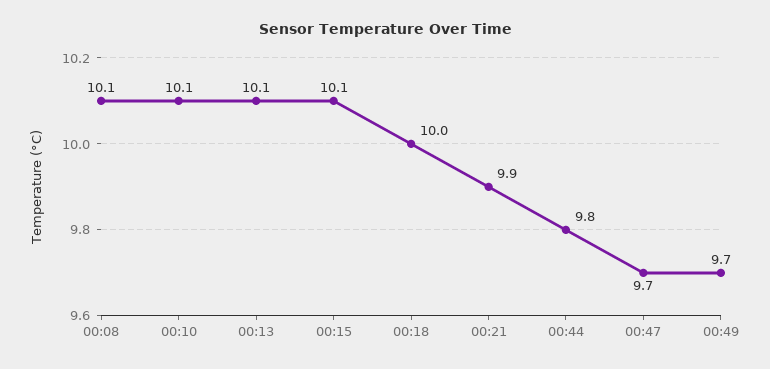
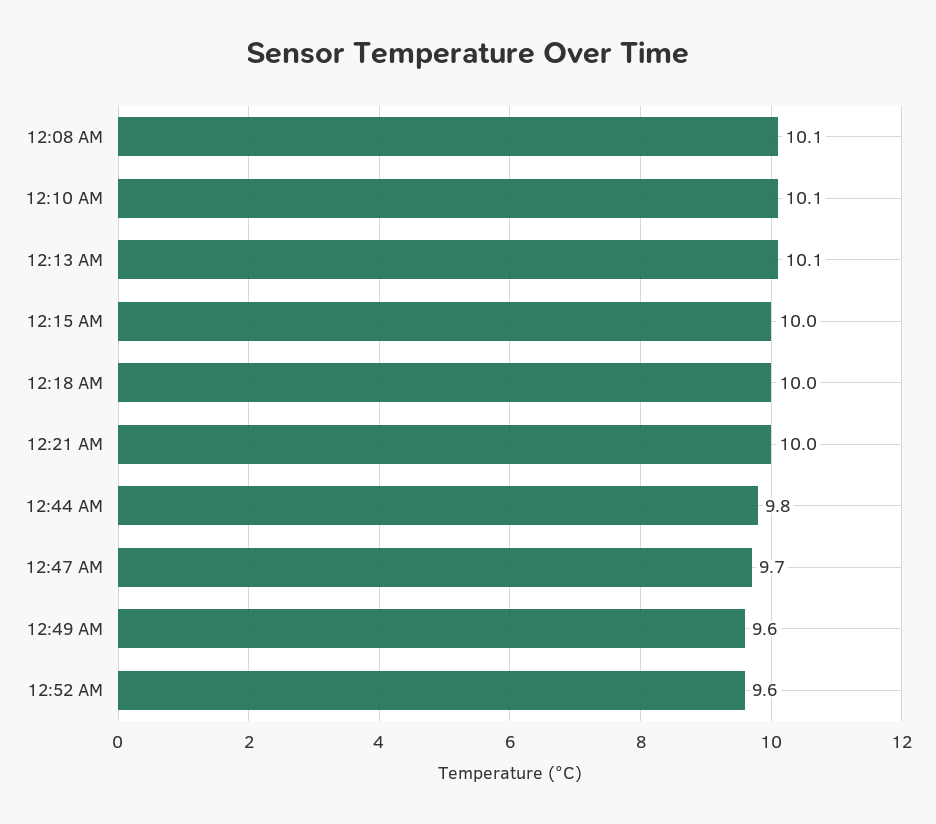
00:15: 10.1 -> 10
00:21: 9.9 -> 10
00:49: 9.7 -> 9.6
12:52 AM: none -> 9.6

